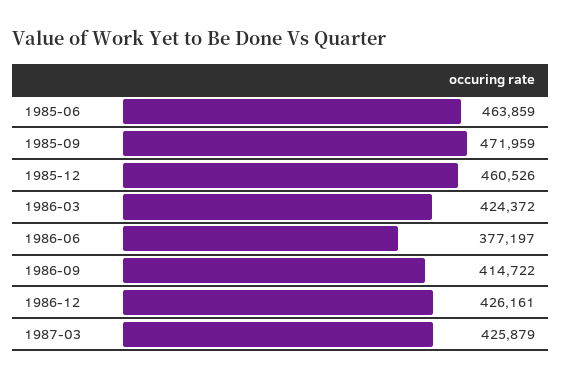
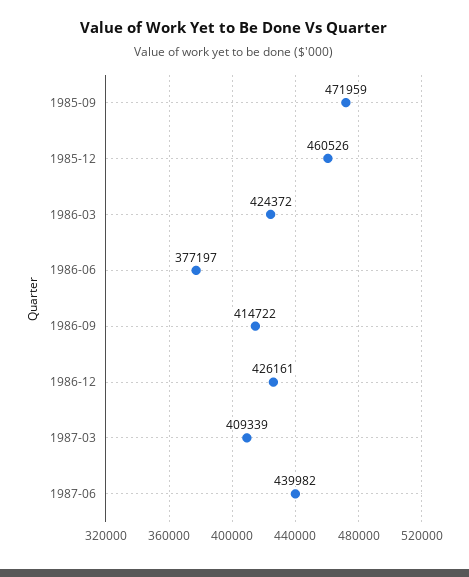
1985-06: 463859 -> none
1987-03: 425879 -> 409339
1987-06: none -> 439982

